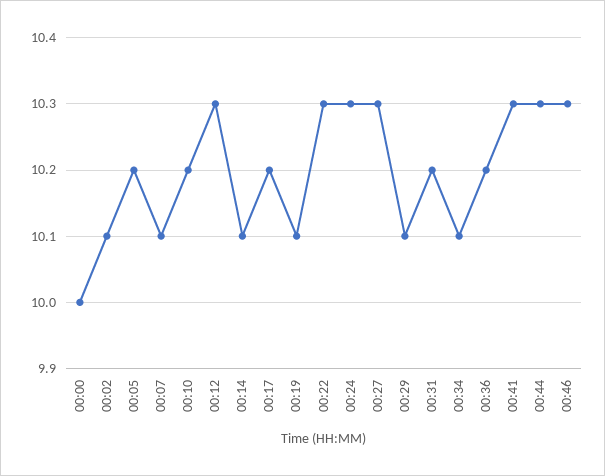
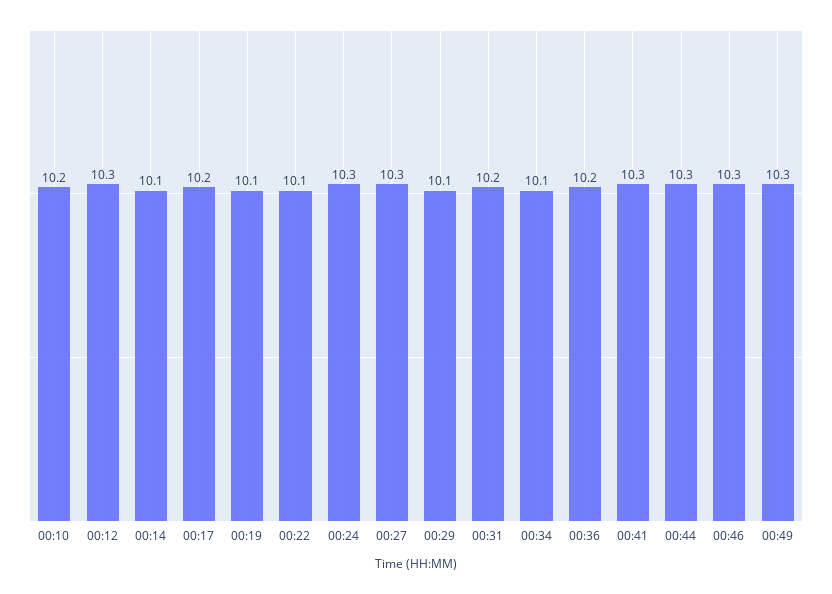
00:00: 10 -> none
00:02: 10.1 -> none
00:05: 10.2 -> none
00:07: 10.1 -> none
00:22: 10.3 -> 10.1
00:49: none -> 10.3

